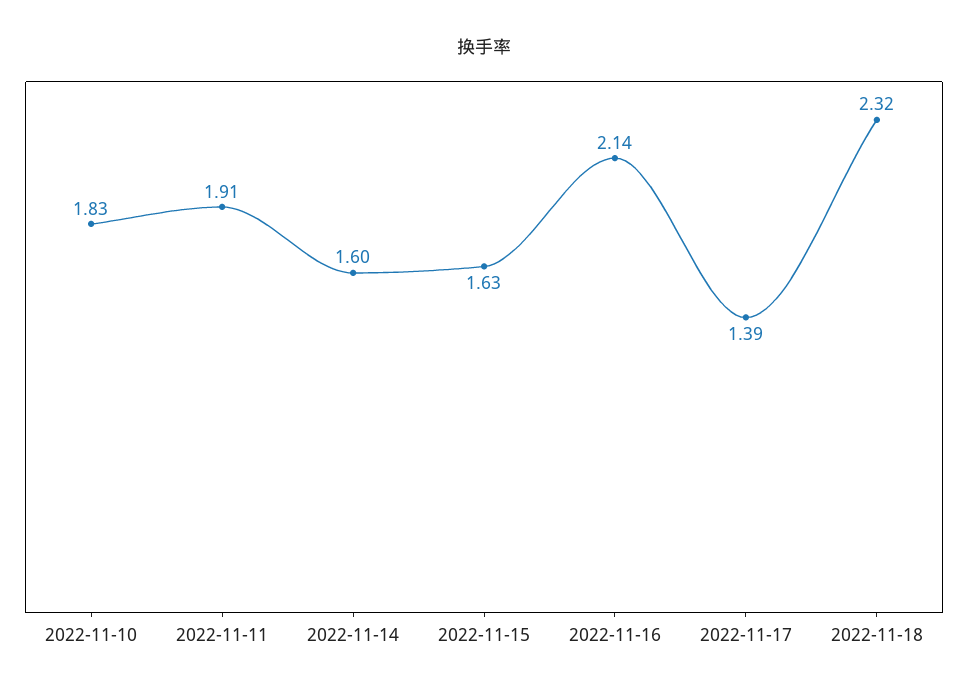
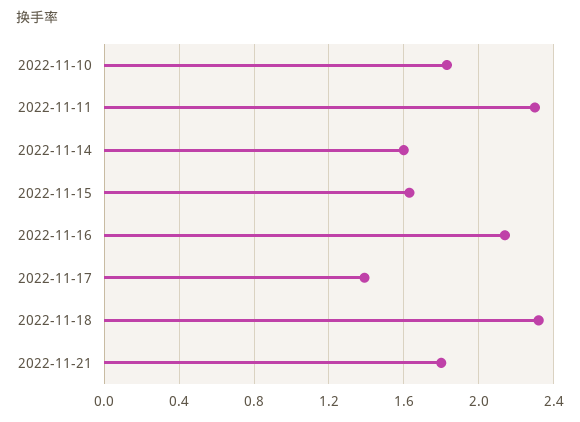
2022-11-11: 1.91 -> 2.3
2022-11-21: none -> 1.8

